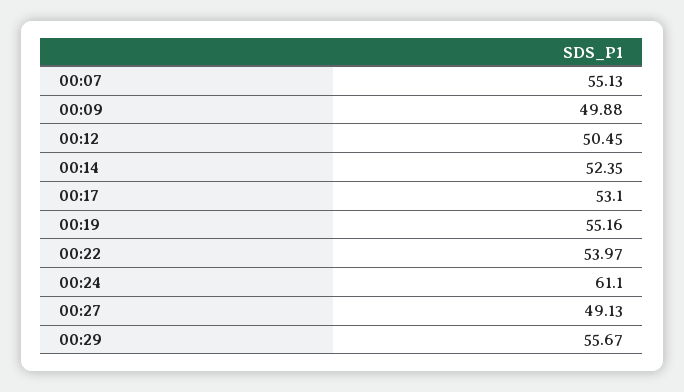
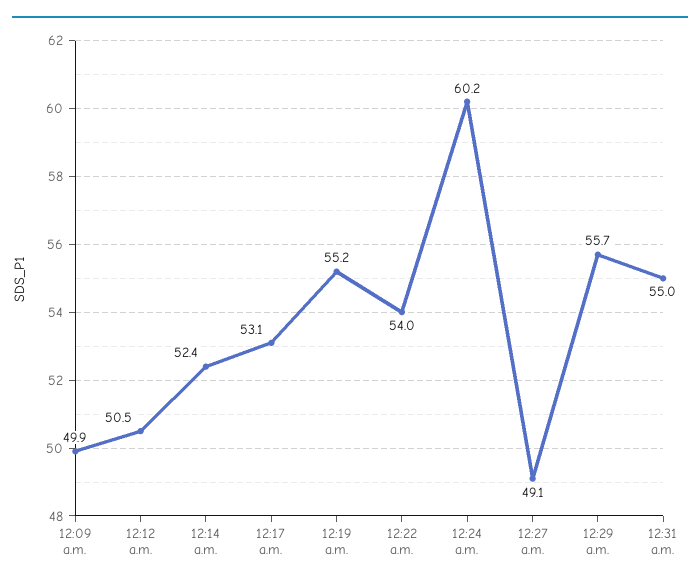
00:07: 55.13 -> none
00:24: 61.1 -> 60.2
12:31 a.m.: none -> 55

